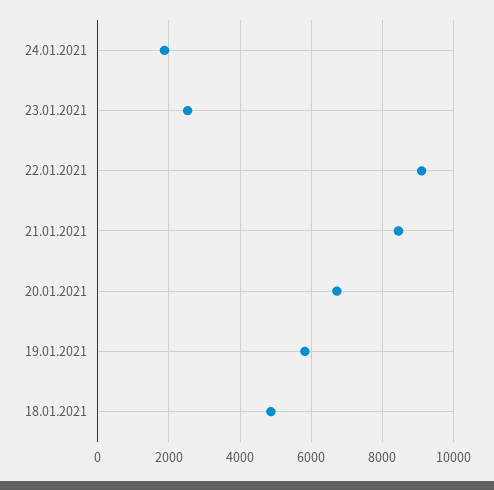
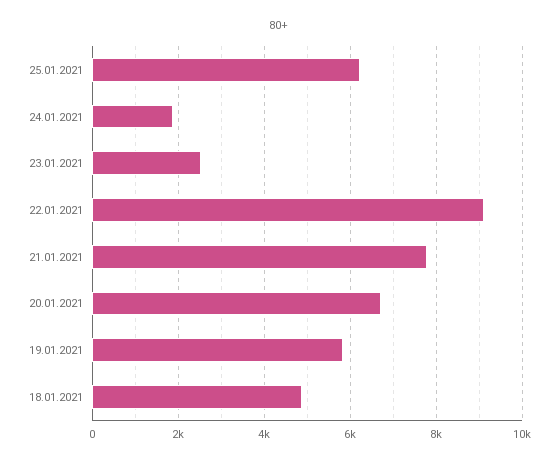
21.01.2021: 8400 -> 7800
25.01.2021: none -> 6200

